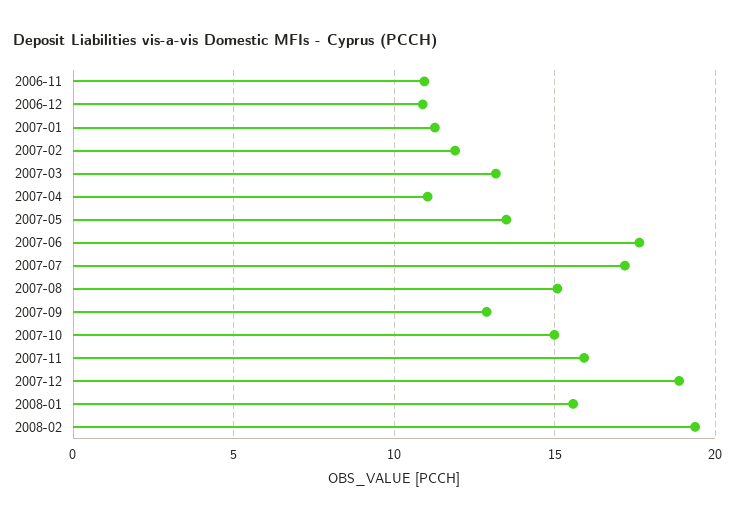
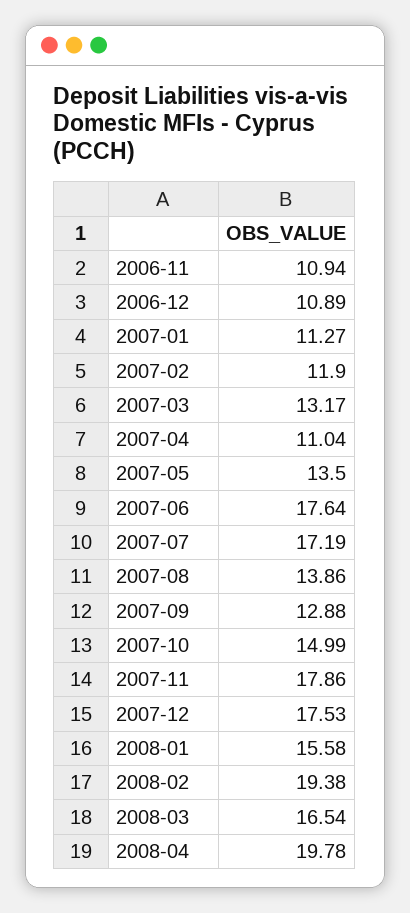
2007-08: 15 -> 13.86
2007-11: 16 -> 17.86
2007-12: 19 -> 17.53
2008-03: none -> 16.54
2008-04: none -> 19.78

